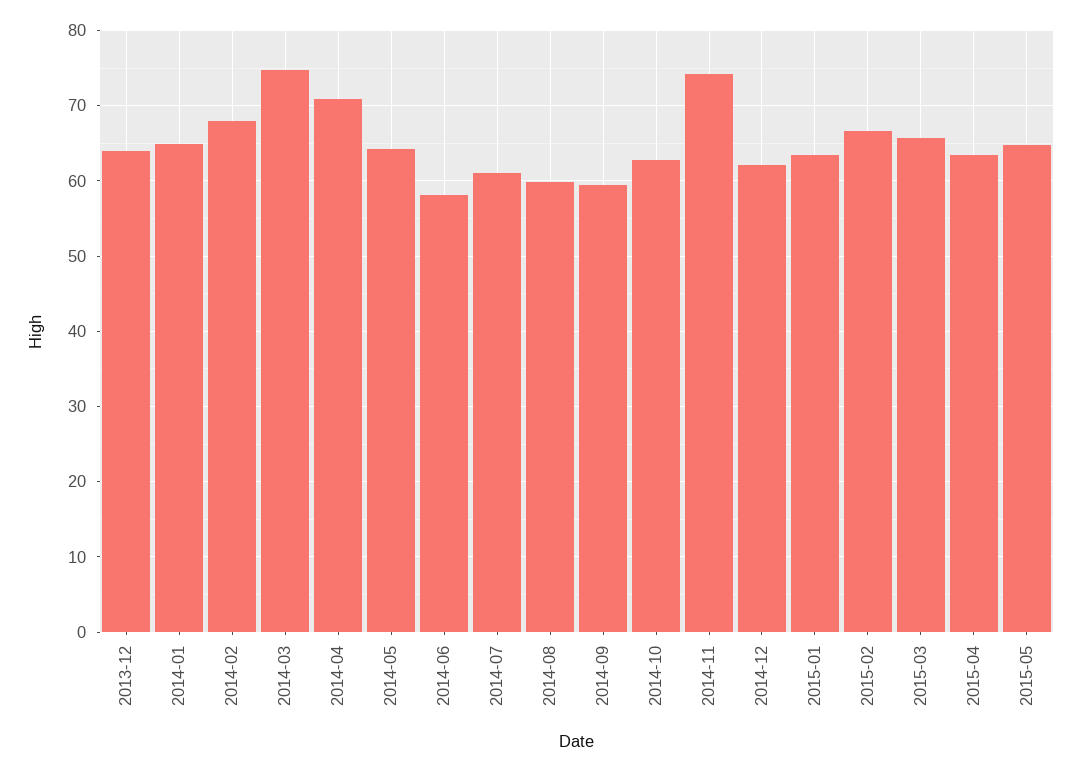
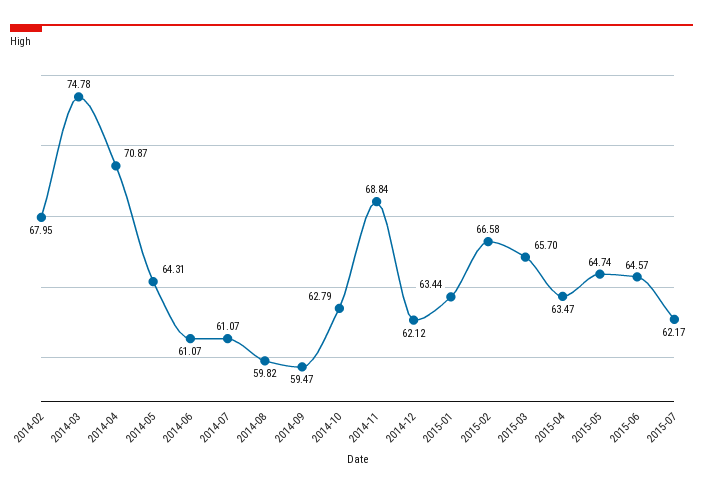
2013-12: 64 -> none
2014-01: 65 -> none
2014-06: 58 -> 61.07
2014-11: 74 -> 68.84
2015-06: none -> 64.57
2015-07: none -> 62.17

